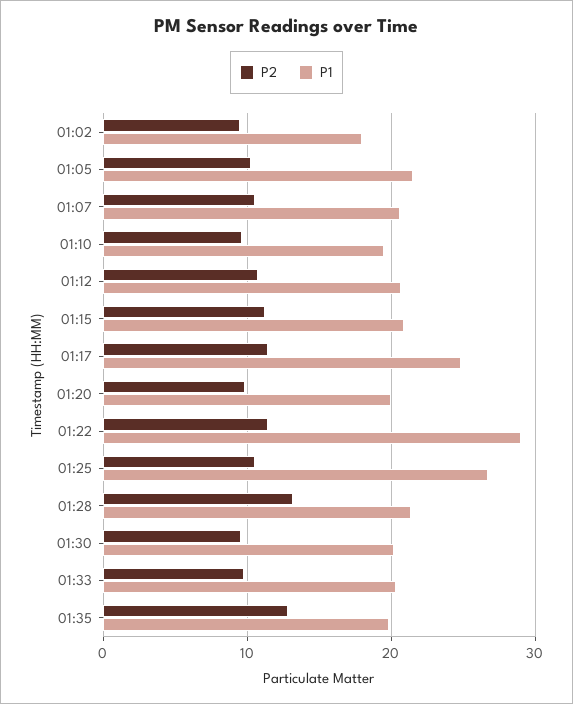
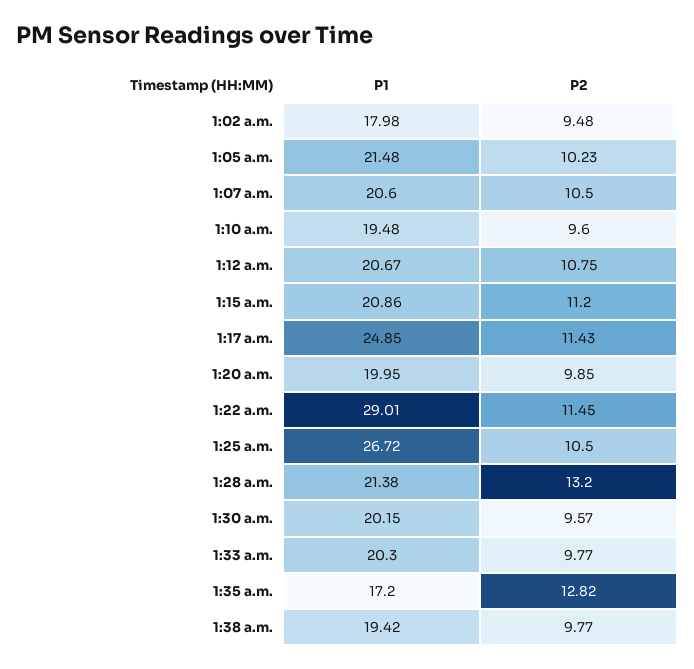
P1, 01:35: 20 -> 17.2
P1, 1:38 a.m.: none -> 19.42
P2, 1:38 a.m.: none -> 9.77

